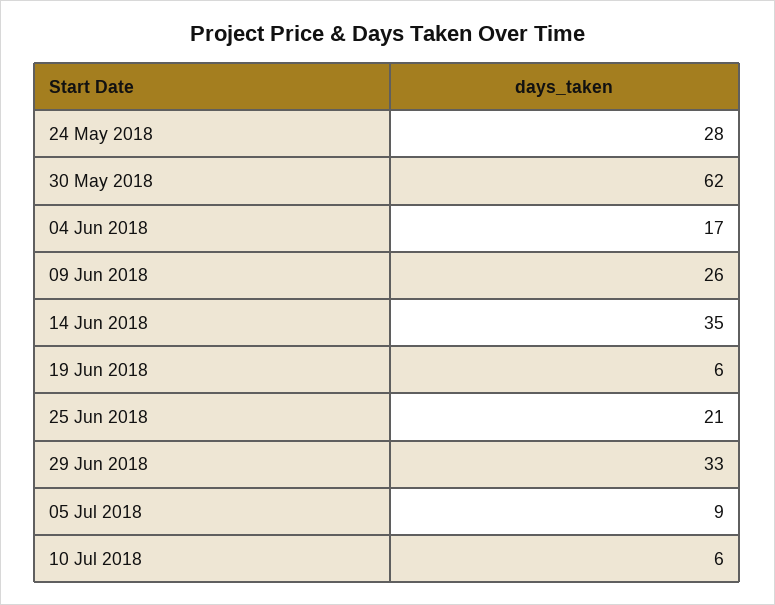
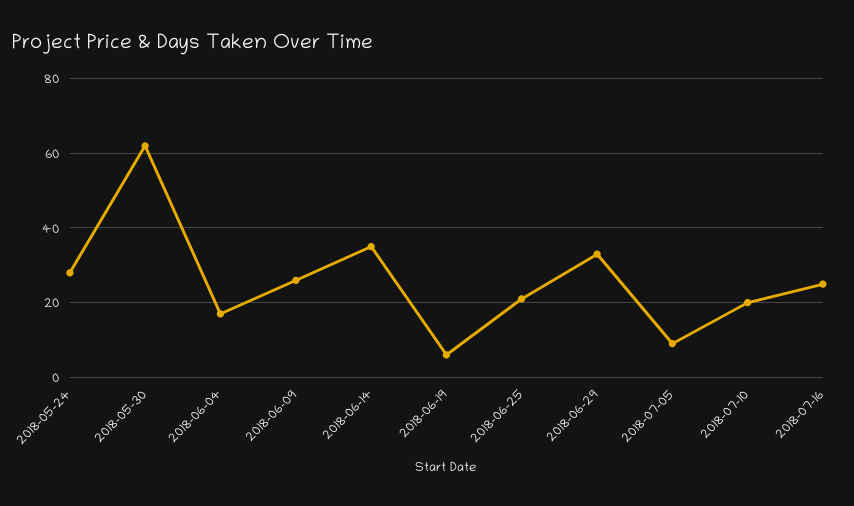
10 Jul 2018: 6 -> 20
2018-07-16: none -> 25

